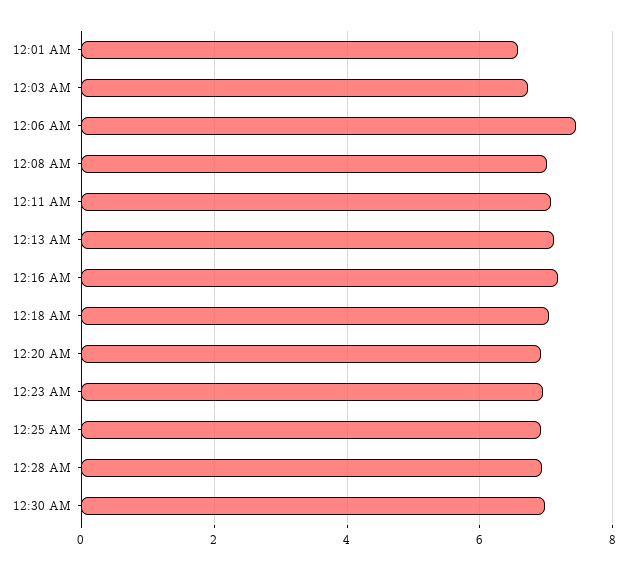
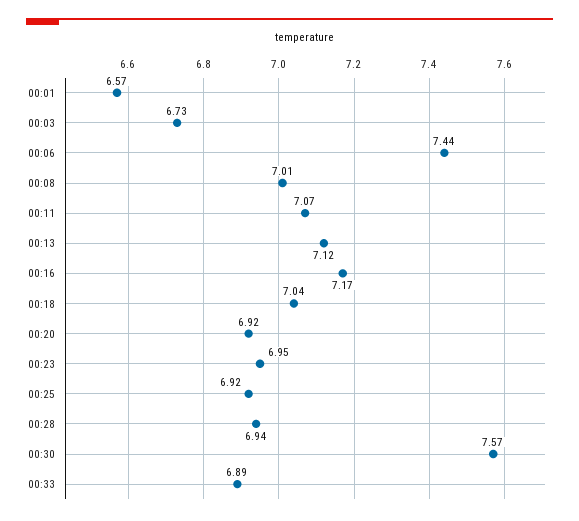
12:30 AM: 7 -> 7.57
00:33: none -> 6.89

